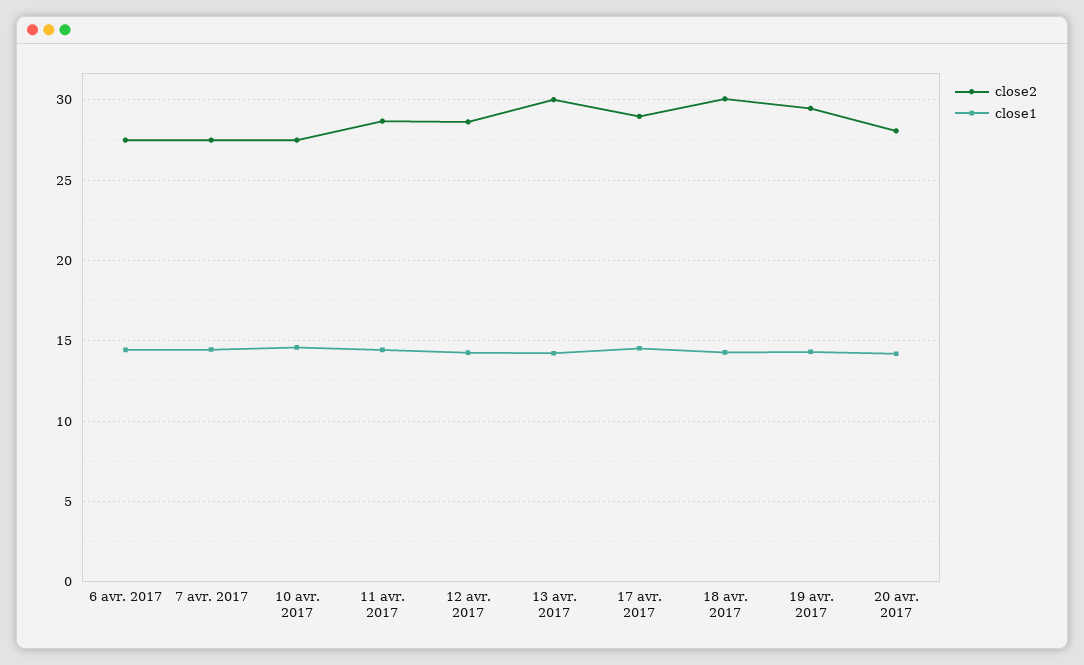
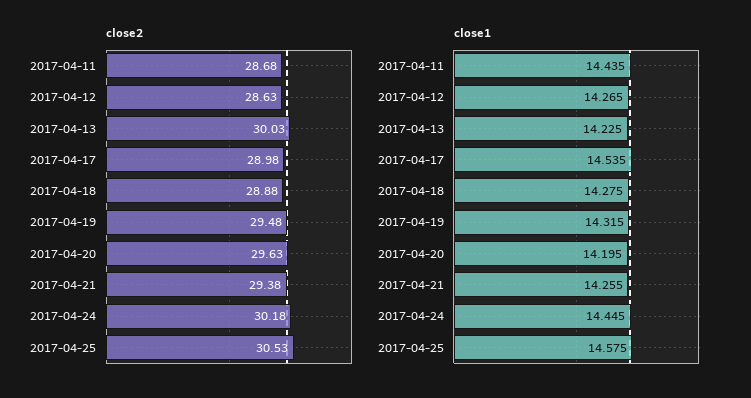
close2, 6 avr. 2017: 27.5 -> none
close1, 6 avr. 2017: 14.5 -> none
close2, 7 avr. 2017: 27.5 -> none
close1, 7 avr. 2017: 14.5 -> none
close2, 10 avr. 2017: 27.5 -> none
close1, 10 avr. 2017: 14.5 -> none
close2, 18 avr. 2017: 30 -> 28.88
close2, 20 avr. 2017: 28 -> 29.63
close2, 2017-04-21: none -> 29.38
close2, 2017-04-24: none -> 30.18
close2, 2017-04-25: none -> 30.53
close1, 2017-04-21: none -> 14.255
close1, 2017-04-24: none -> 14.445
close1, 2017-04-25: none -> 14.575

